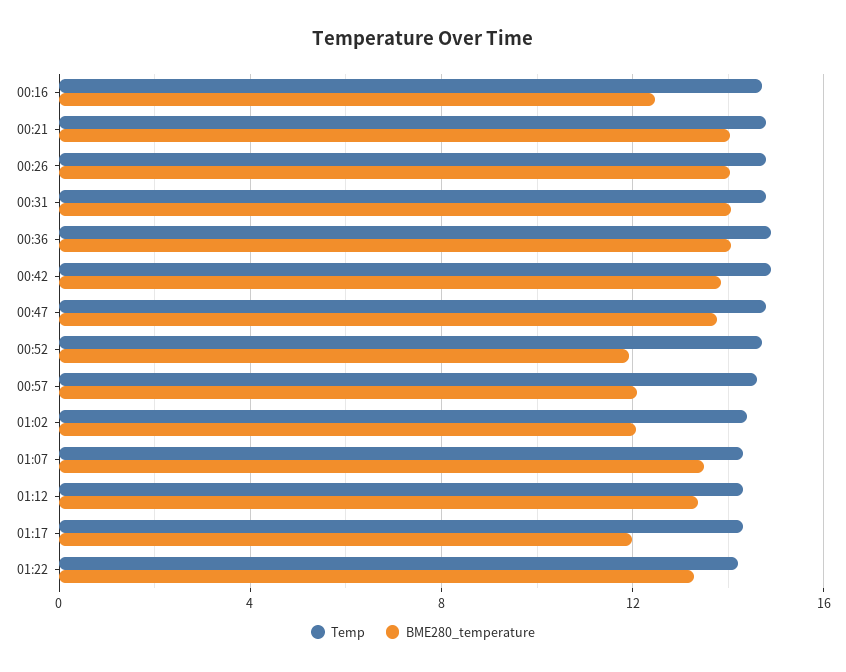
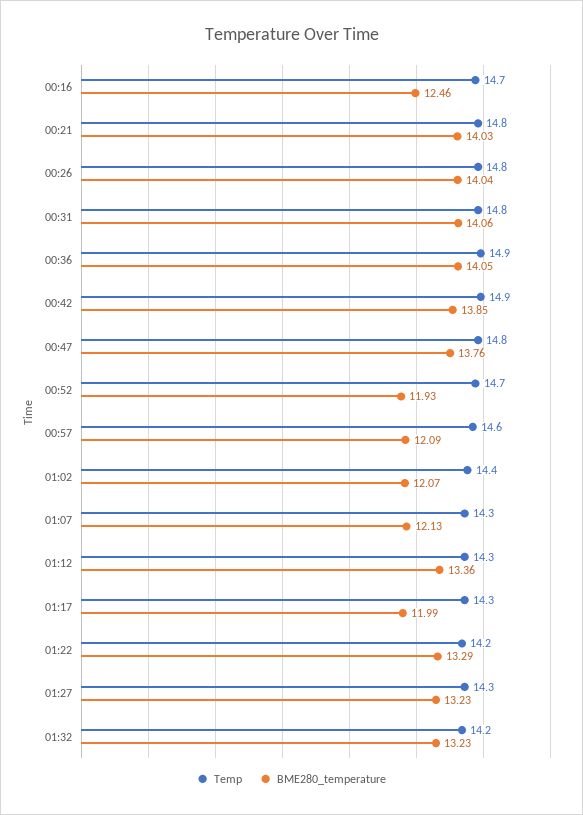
BME280_temperature, 01:07: 13.5 -> 12.13
Temp, 01:27: none -> 14.3
BME280_temperature, 01:27: none -> 13.23
Temp, 01:32: none -> 14.2
BME280_temperature, 01:32: none -> 13.23

